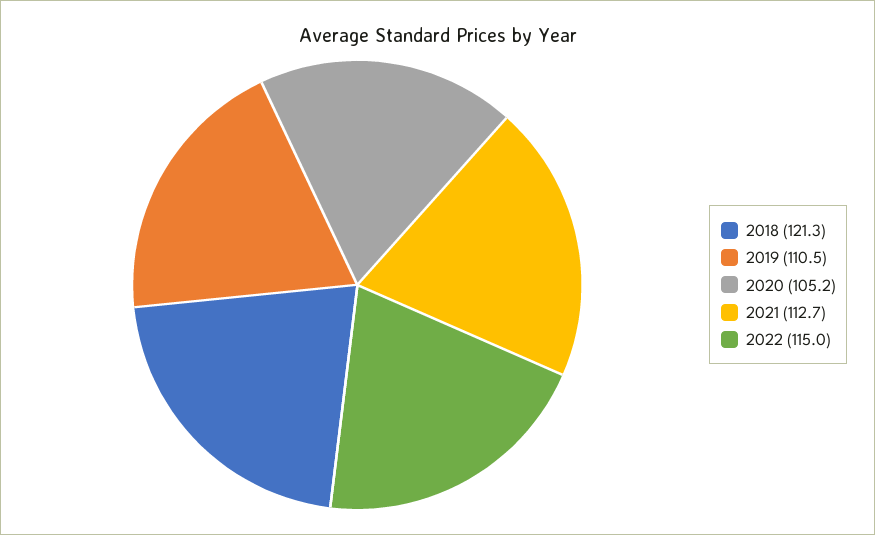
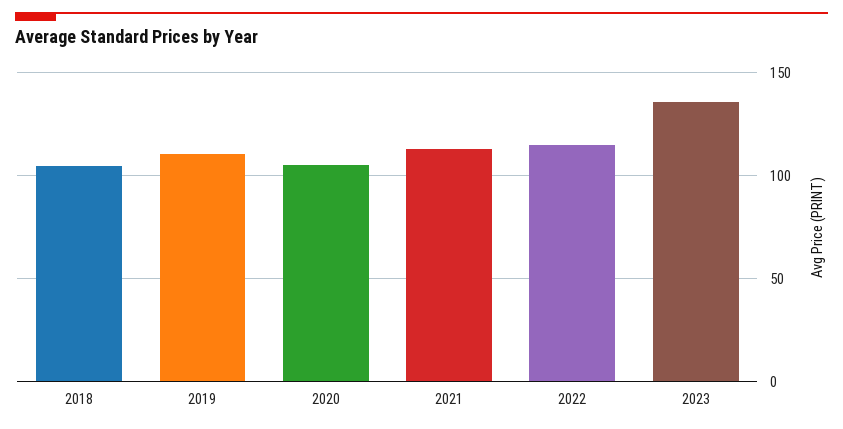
2018: 121.3 -> 105
2023: none -> 135

